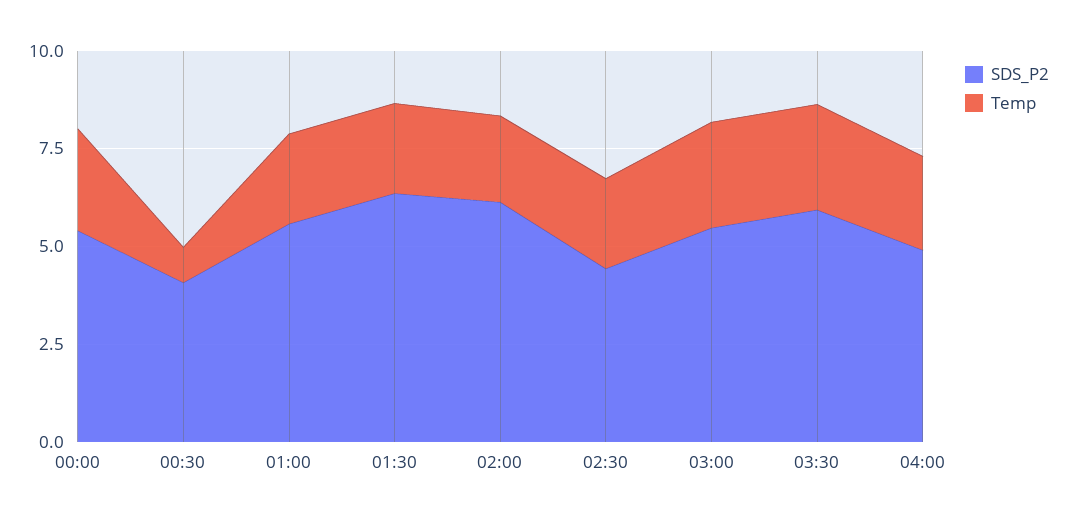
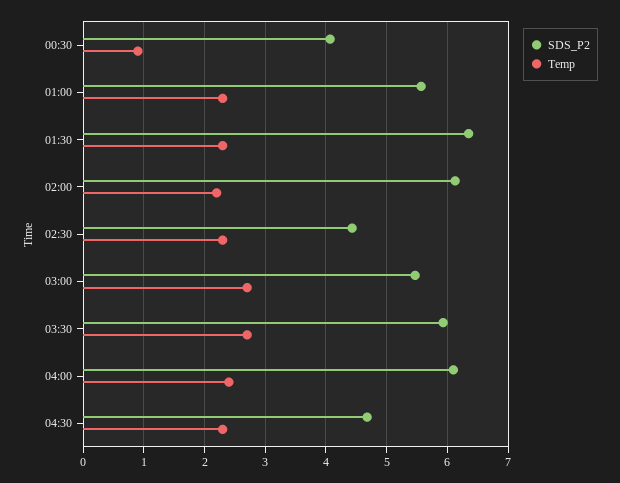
SDS_P2, 00:00: 5.5 -> none
Temp, 00:00: 2.5 -> none
SDS_P2, 04:00: 5 -> 6.1
SDS_P2, 04:30: none -> 4.7
Temp, 04:30: none -> 2.3

